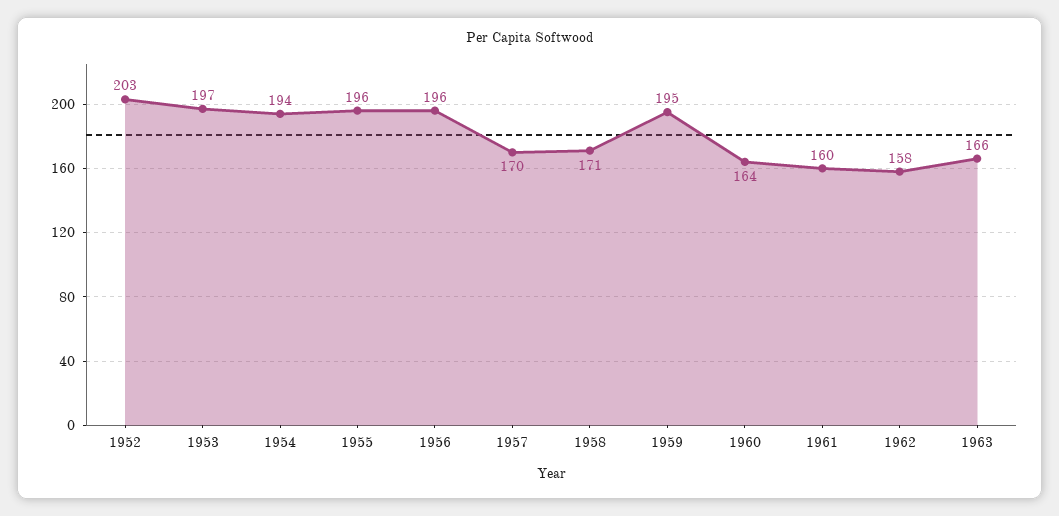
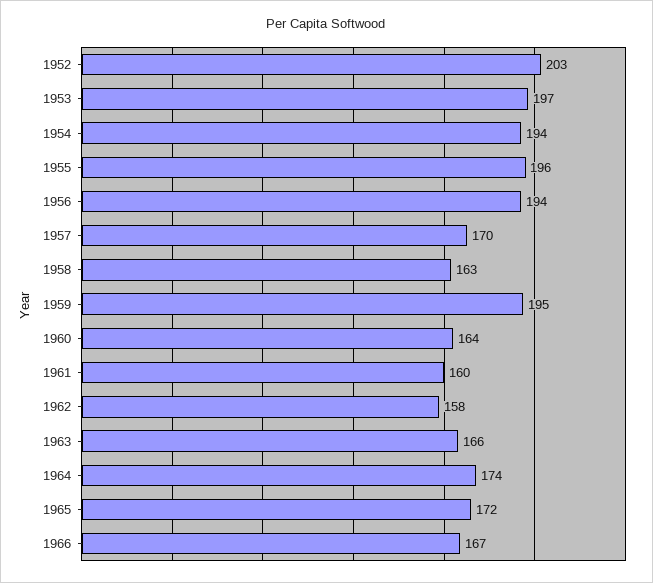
1956: 196 -> 194
1958: 171 -> 163
1964: none -> 174
1965: none -> 172
1966: none -> 167

